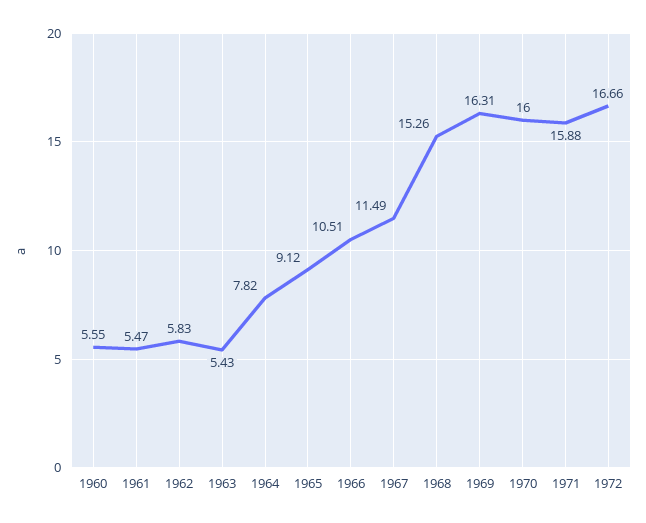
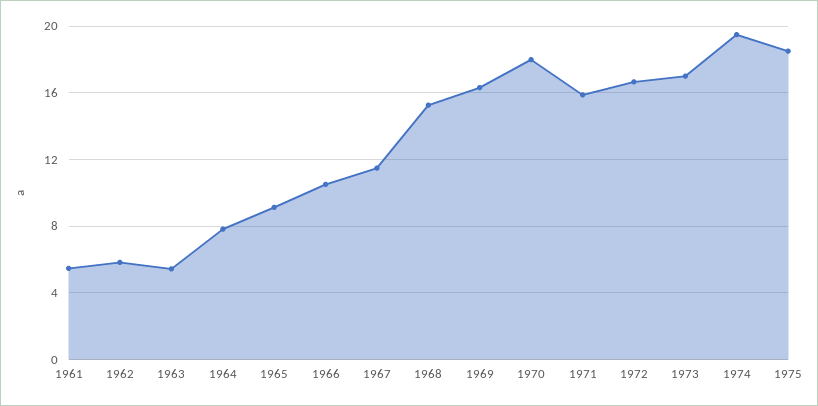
1960: 5.55 -> none
1970: 16 -> 18
1973: none -> 17
1974: none -> 19.5
1975: none -> 18.5

